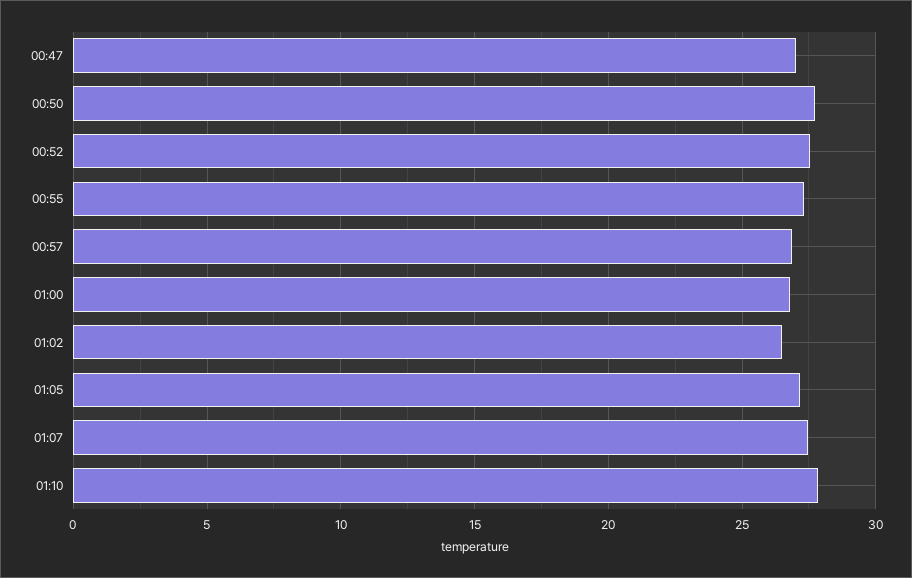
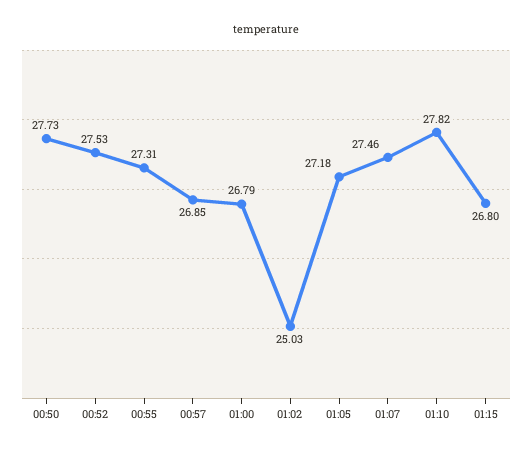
00:47: 27 -> none
01:02: 26.5 -> 25.03
01:15: none -> 26.8

